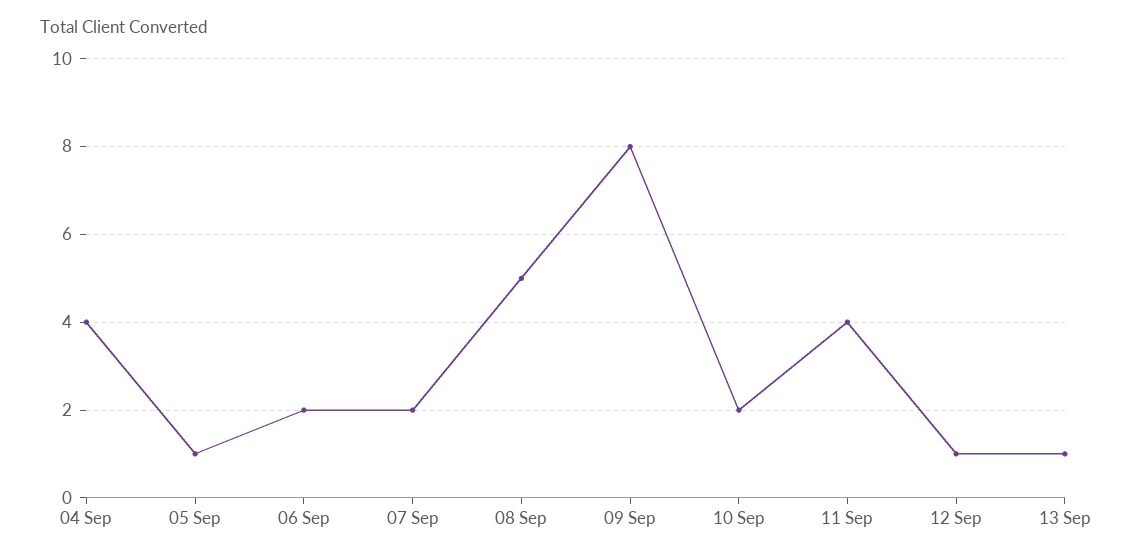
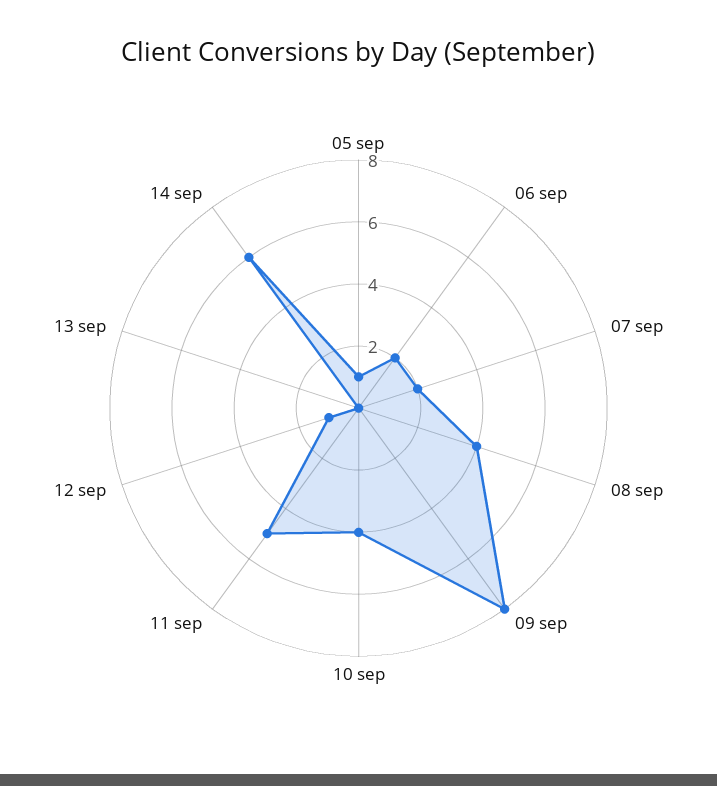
04 Sep: 4 -> none
08 Sep: 5 -> 4
10 Sep: 2 -> 4
11 Sep: 4 -> 5
13 Sep: 1 -> 0
14 sep: none -> 6

